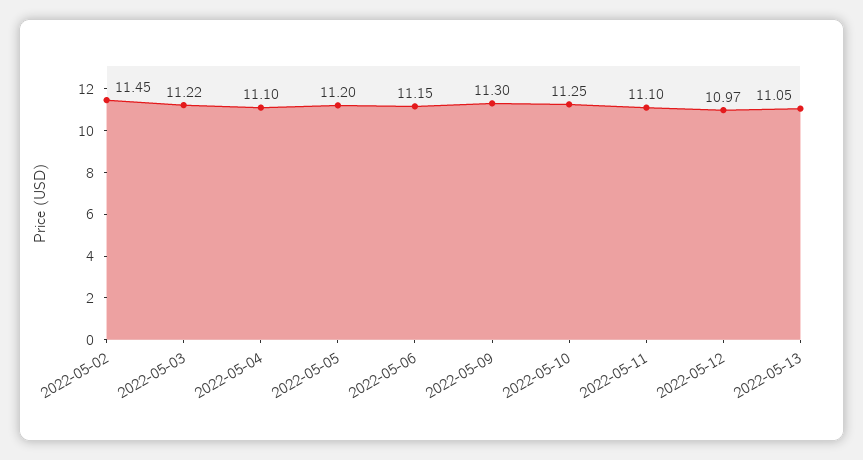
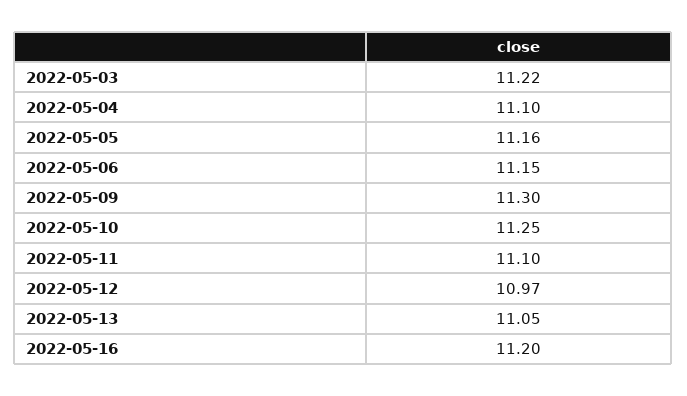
2022-05-02: 11.45 -> none
2022-05-05: 11.2 -> 11.16
2022-05-16: none -> 11.2

